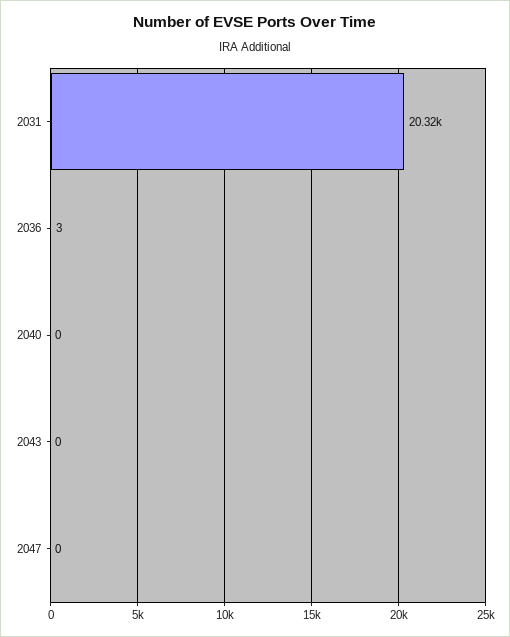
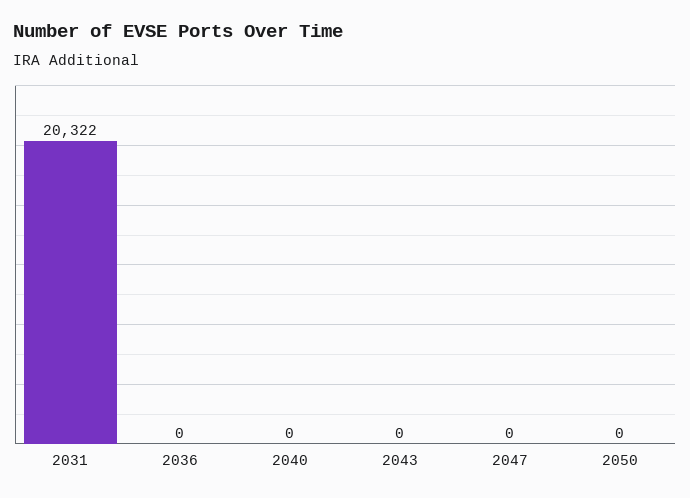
2036: 3 -> 0
2050: none -> 0

